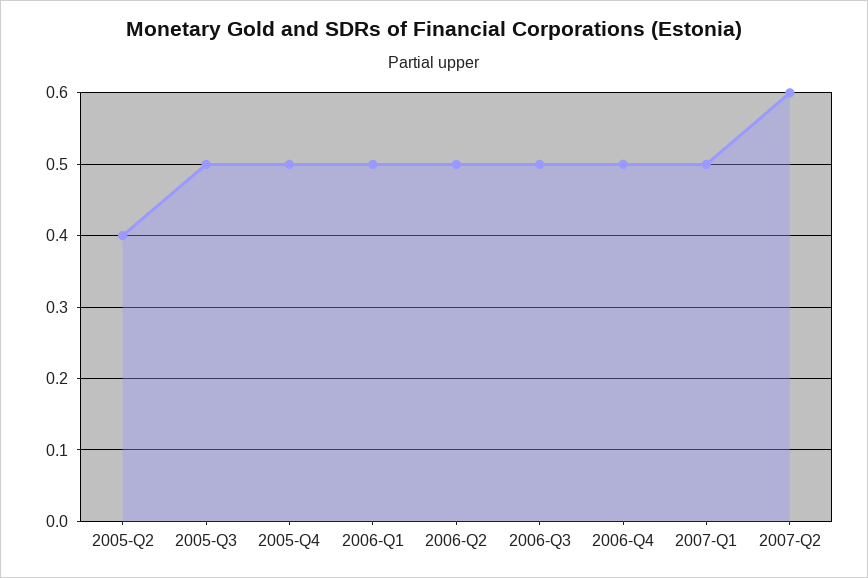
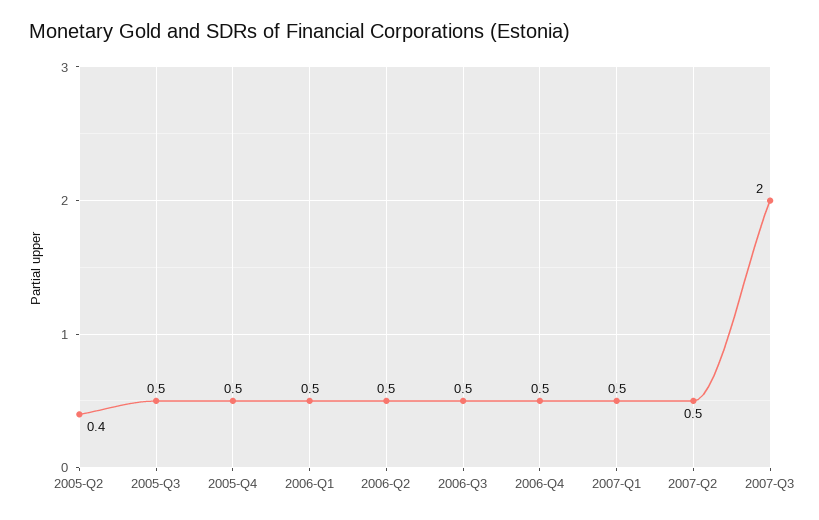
2007-Q2: 0.6 -> 0.5
2007-Q3: none -> 2

